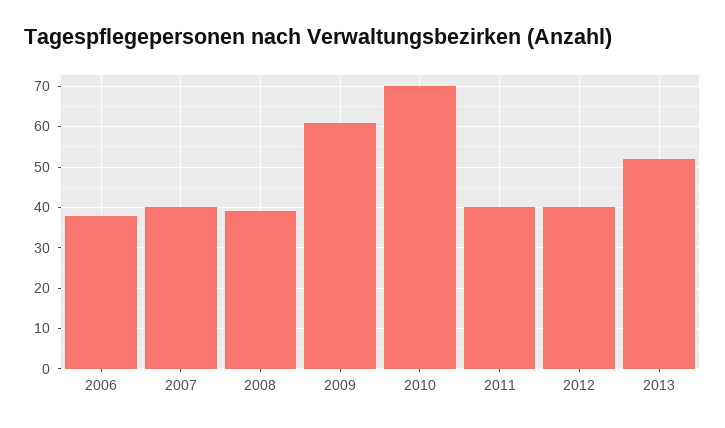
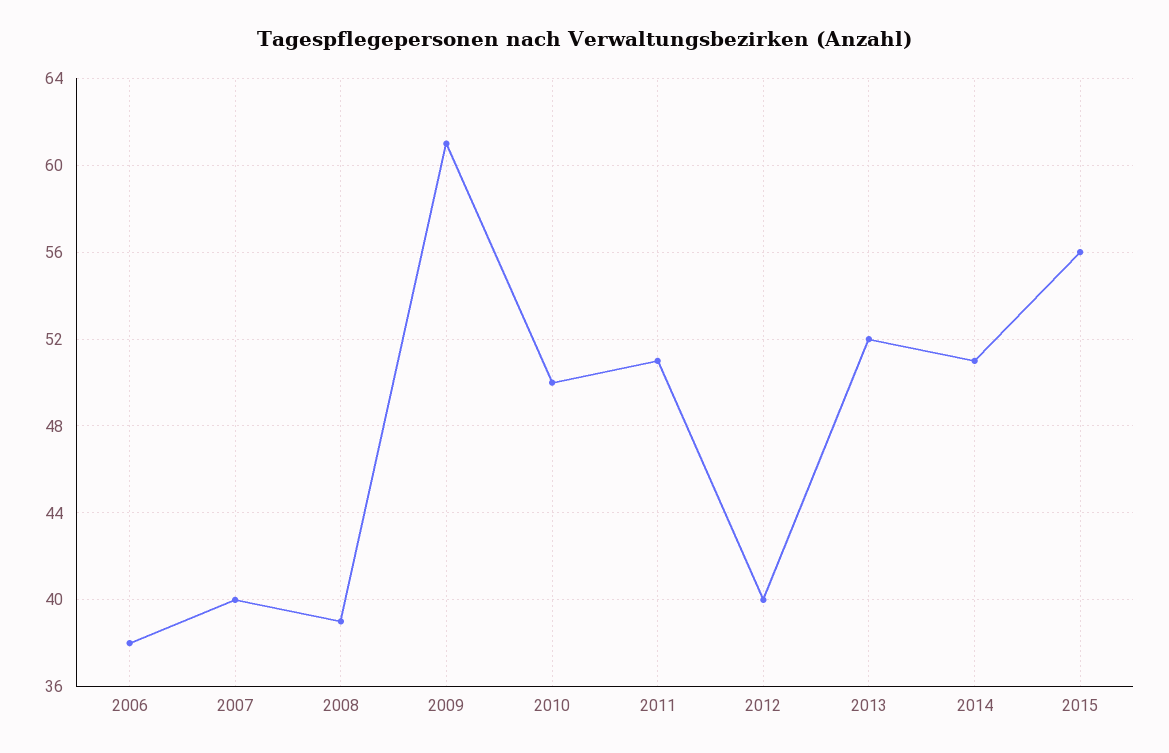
2010: 70 -> 50
2011: 40 -> 51
2014: none -> 51
2015: none -> 56

